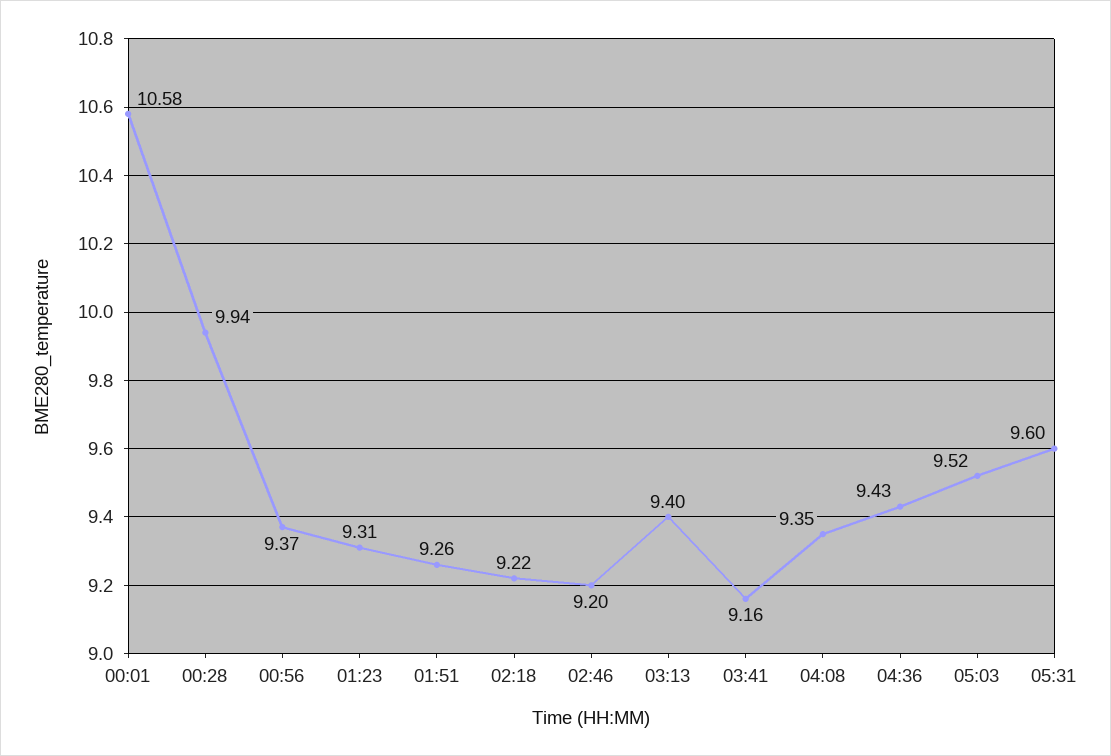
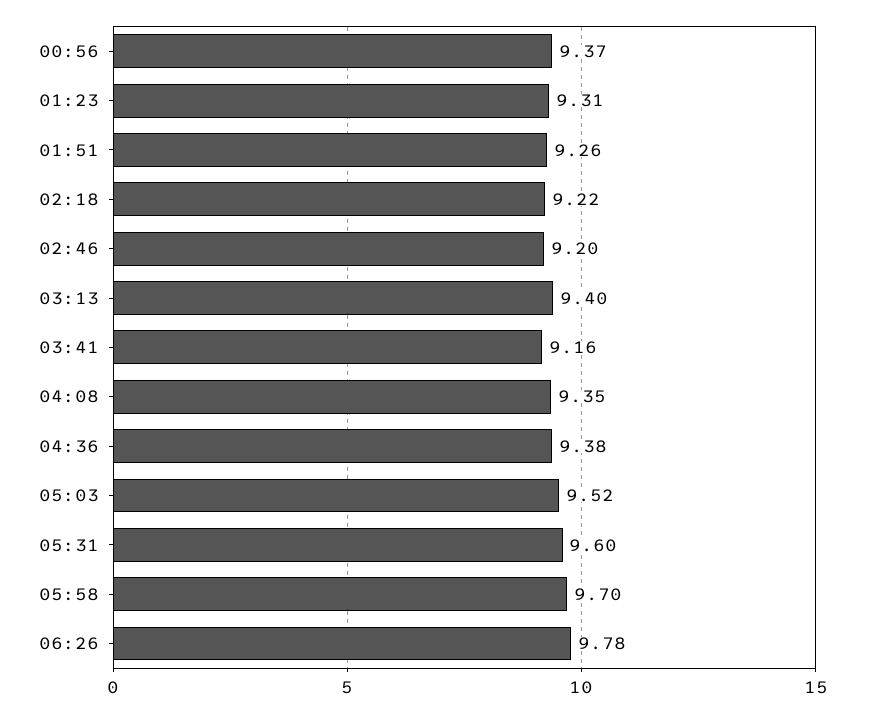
00:01: 10.58 -> none
00:28: 9.94 -> none
04:36: 9.43 -> 9.38
05:58: none -> 9.7
06:26: none -> 9.78

